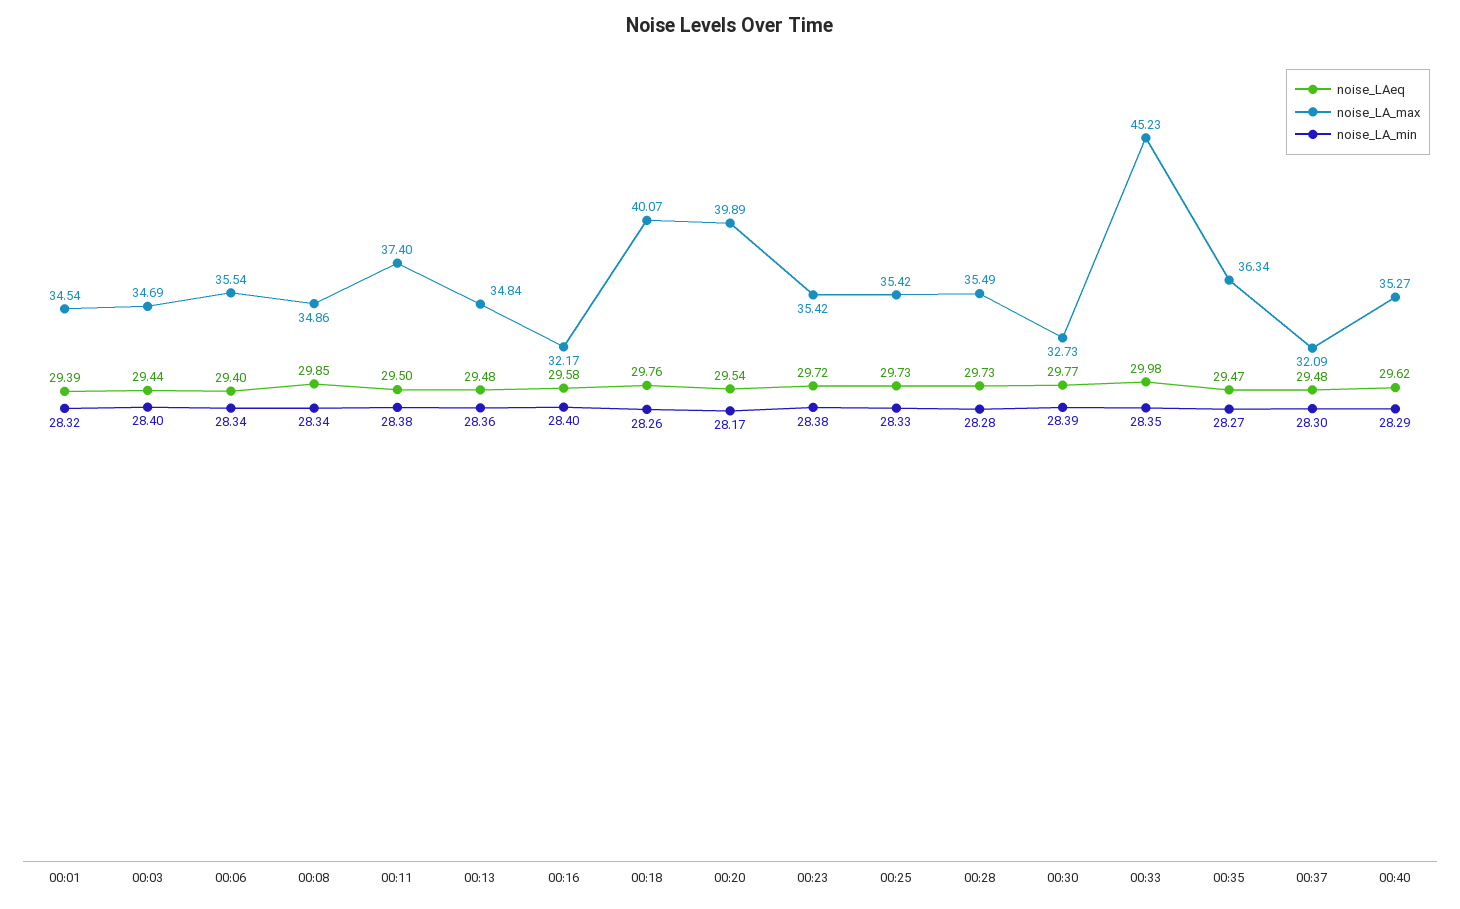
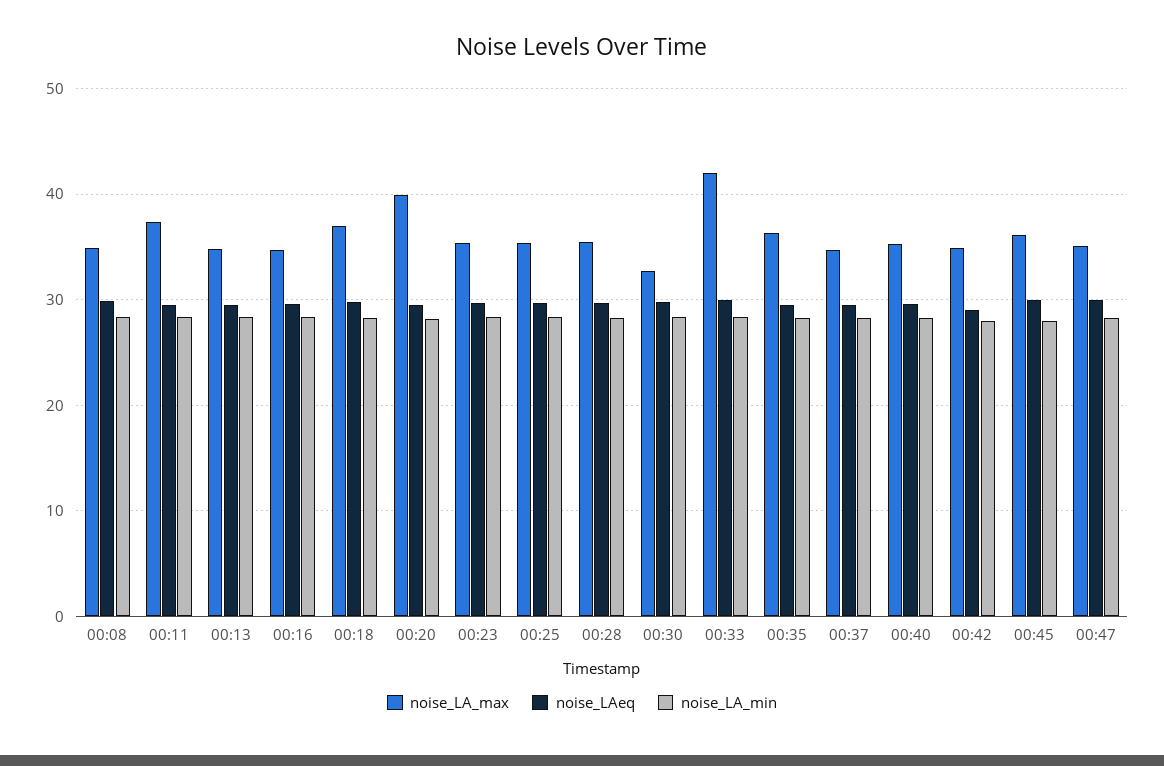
noise_LAeq, 00:01: 29.39 -> none
noise_LA_max, 00:01: 34.54 -> none
noise_LA_min, 00:01: 28.32 -> none
noise_LAeq, 00:03: 29.44 -> none
noise_LA_max, 00:03: 34.69 -> none
noise_LA_min, 00:03: 28.4 -> none
noise_LAeq, 00:06: 29.4 -> none
noise_LA_max, 00:06: 35.54 -> none
noise_LA_min, 00:06: 28.34 -> none
noise_LA_max, 00:16: 32.17 -> 35
noise_LA_max, 00:18: 40.07 -> 37
noise_LA_max, 00:33: 45.23 -> 42
noise_LA_max, 00:37: 32.09 -> 35
noise_LA_max, 00:42: none -> 35
noise_LAeq, 00:42: none -> 29
noise_LA_min, 00:42: none -> 28
noise_LA_max, 00:45: none -> 36
noise_LAeq, 00:45: none -> 30
noise_LA_min, 00:45: none -> 28
noise_LA_max, 00:47: none -> 35
noise_LAeq, 00:47: none -> 30
noise_LA_min, 00:47: none -> 28

